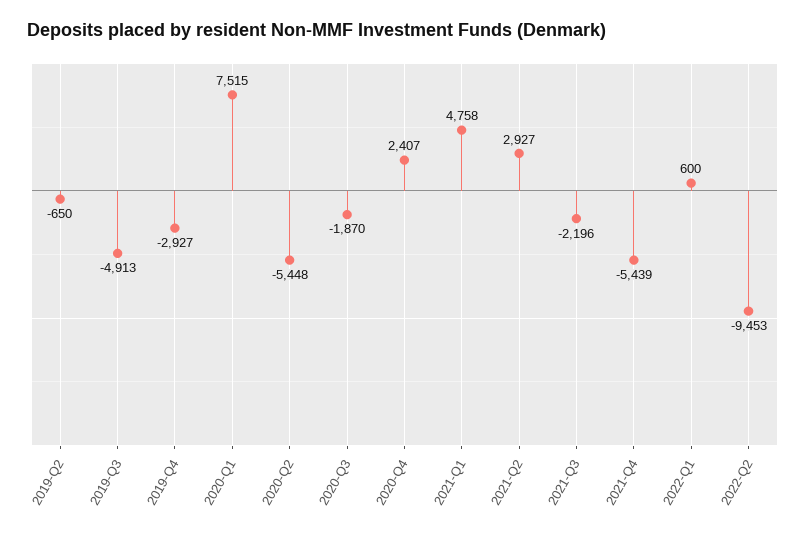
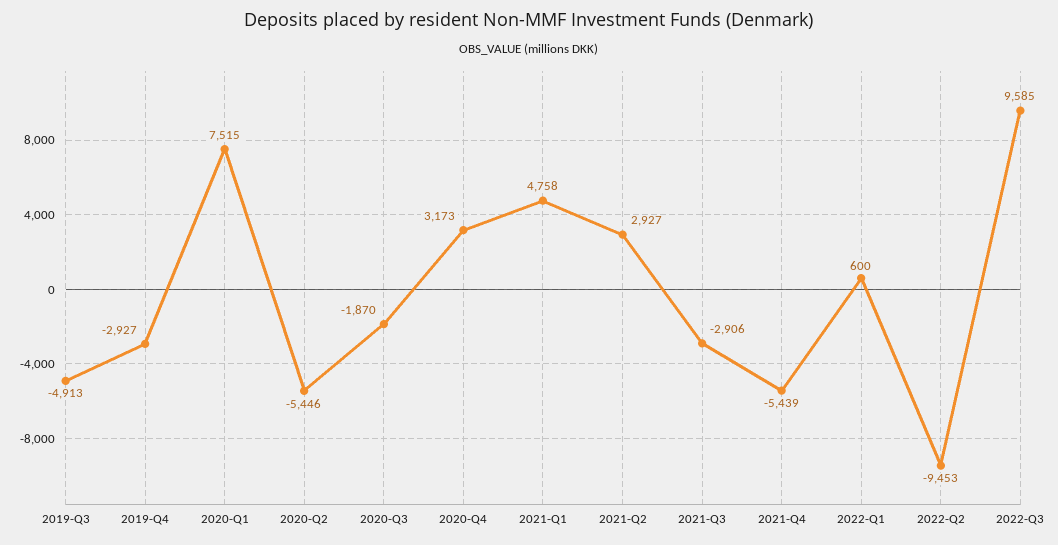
2019-Q2: -650 -> none
2020-Q2: -5448 -> -5446
2020-Q4: 2407 -> 3173
2021-Q3: -2196 -> -2906
2022-Q3: none -> 9585

